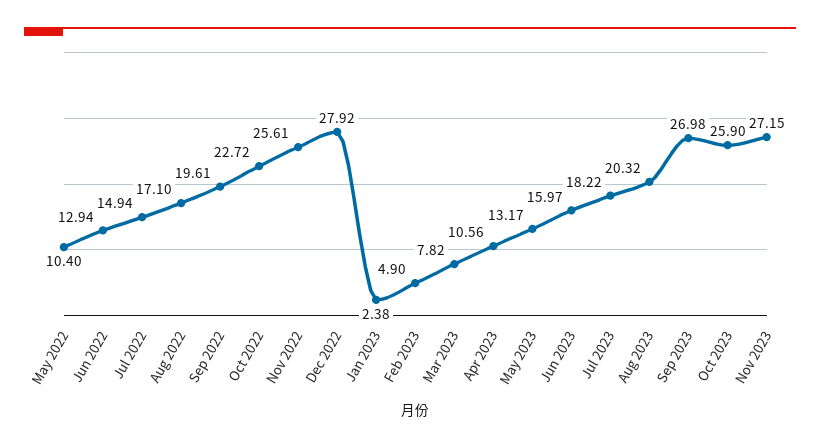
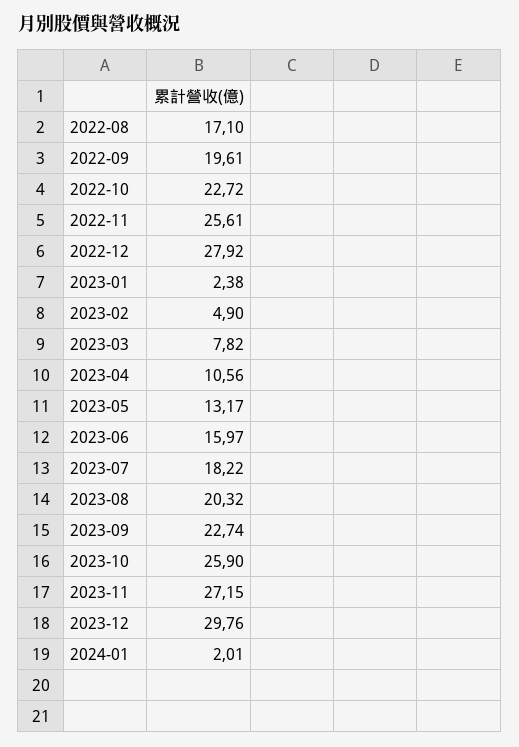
May 2022: 10.4 -> none
Jun 2022: 12.94 -> none
Jul 2022: 14.94 -> none
Sep 2023: 26.98 -> 22.74
2023-12: none -> 29.76
2024-01: none -> 2.01

